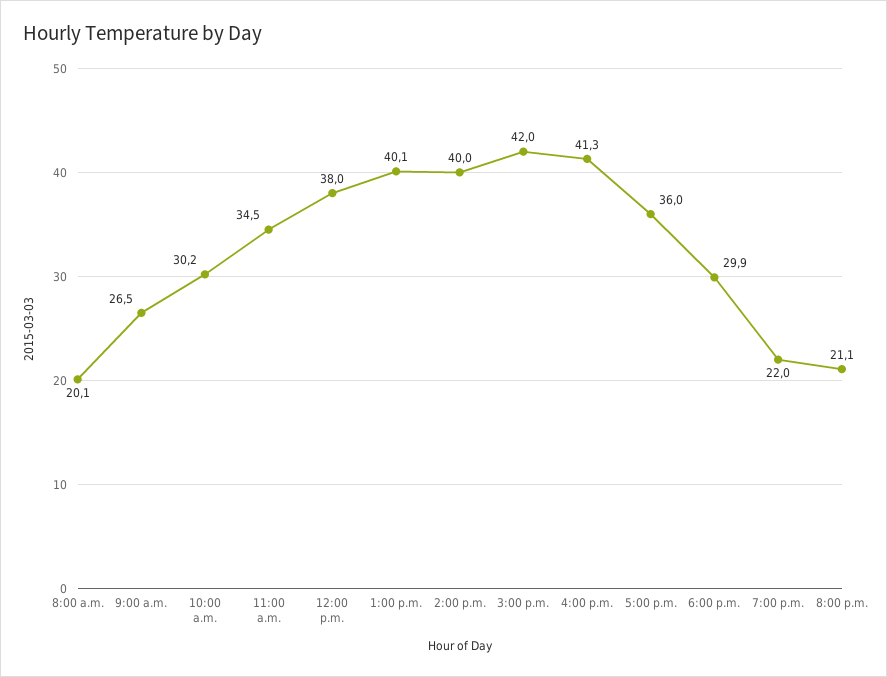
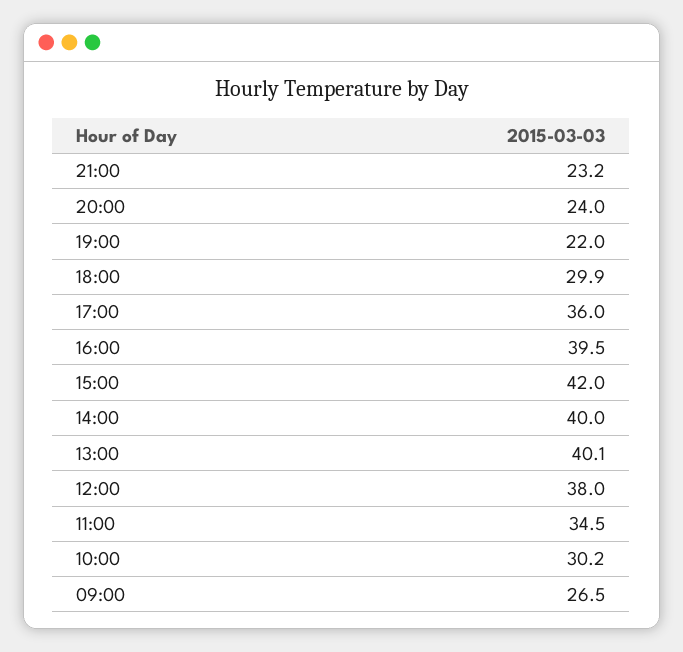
8:00 a.m.: 20.1 -> none
4:00 p.m.: 41.3 -> 39.5
8:00 p.m.: 21.1 -> 24
21:00: none -> 23.2

